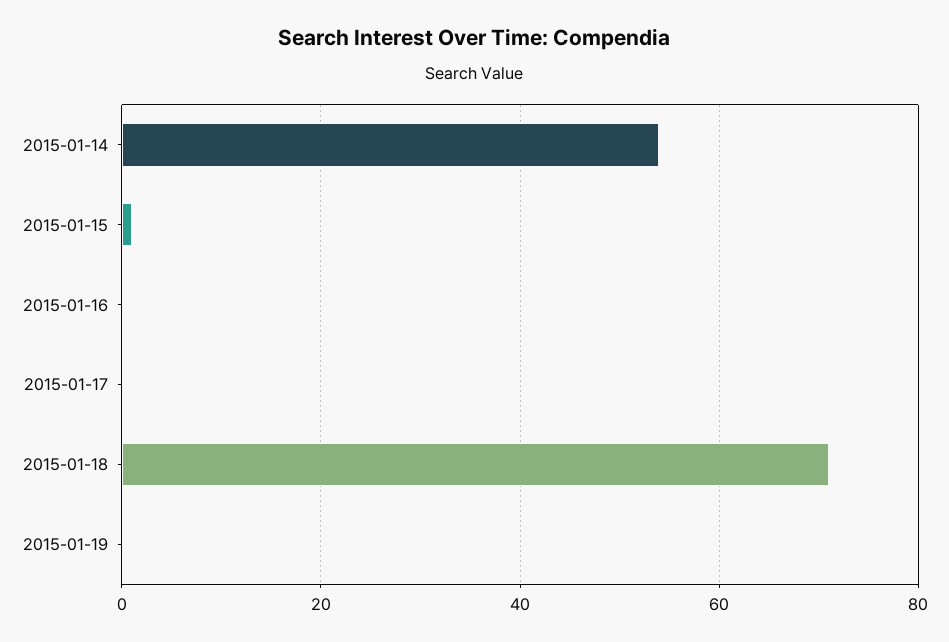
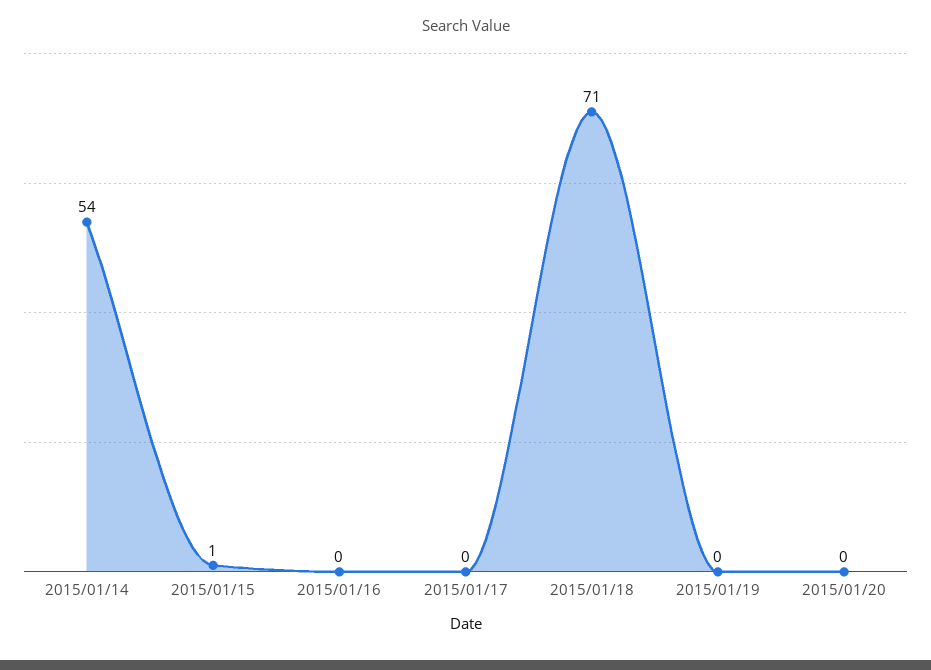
2015/01/20: none -> 0

